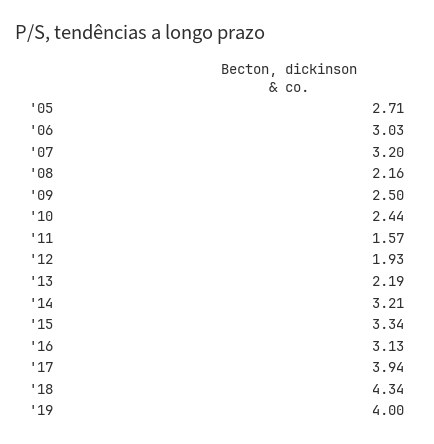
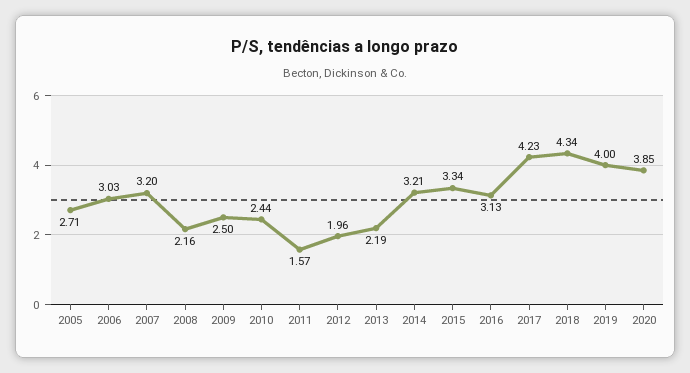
'12: 1.93 -> 1.96
'17: 3.94 -> 4.23
2020: none -> 3.85

